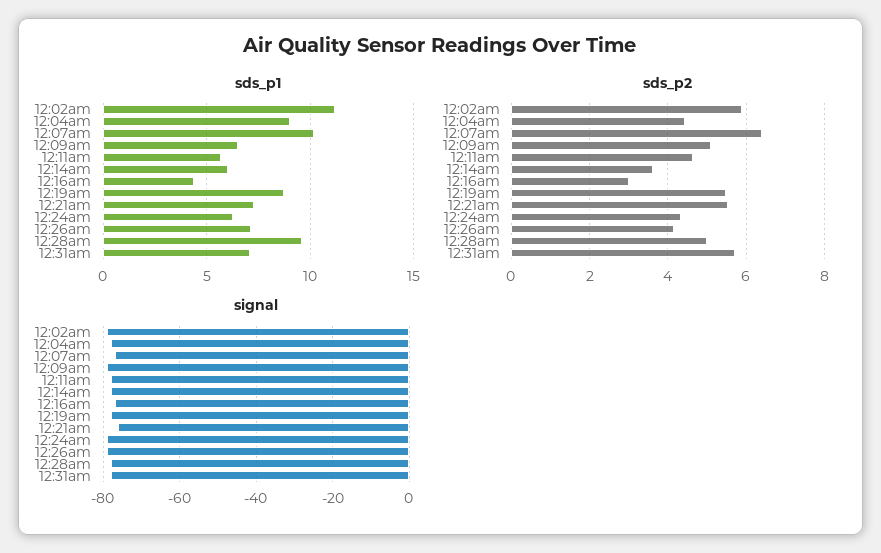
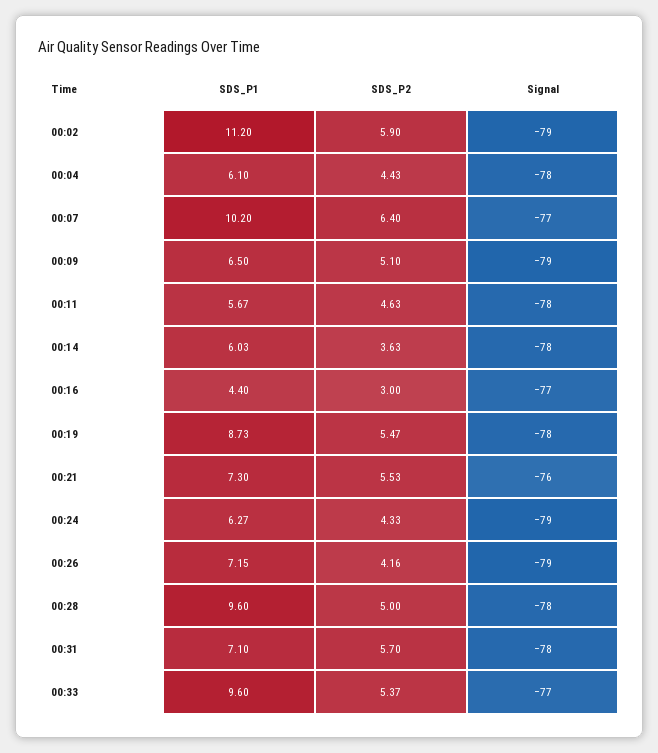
sds_p1, 12:04am: 9 -> 6.1
sds_p1, 00:33: none -> 9.6
sds_p2, 00:33: none -> 5.37
signal, 00:33: none -> -77

